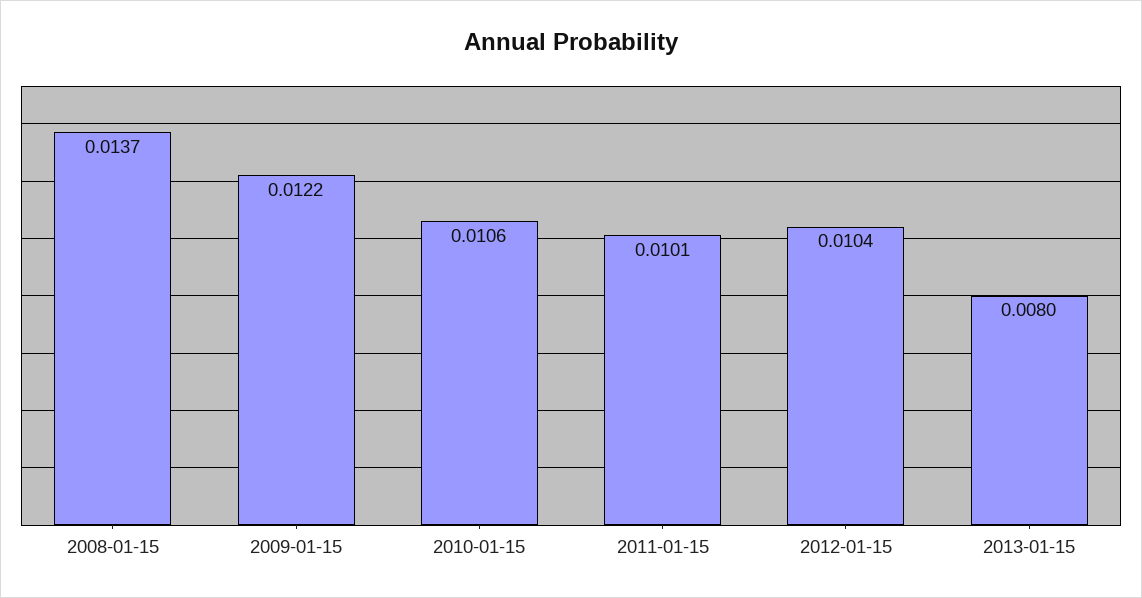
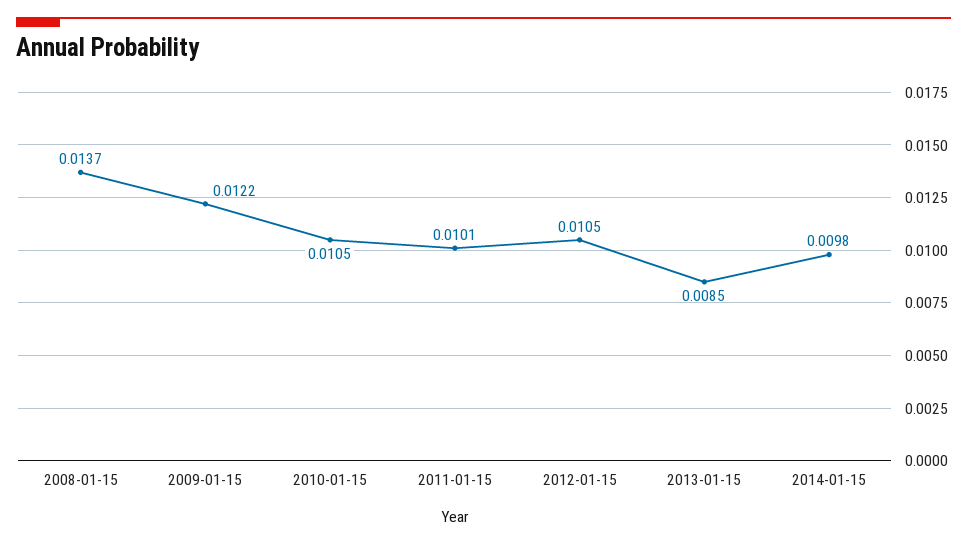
2010-01-15: 0.0106 -> 0.0105
2012-01-15: 0.0104 -> 0.0105
2013-01-15: 0.008 -> 0.0085
2014-01-15: none -> 0.0098

